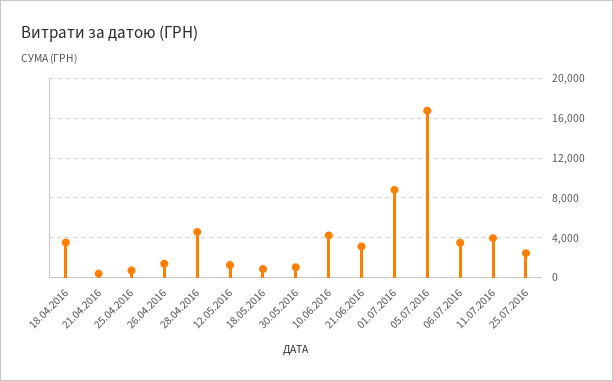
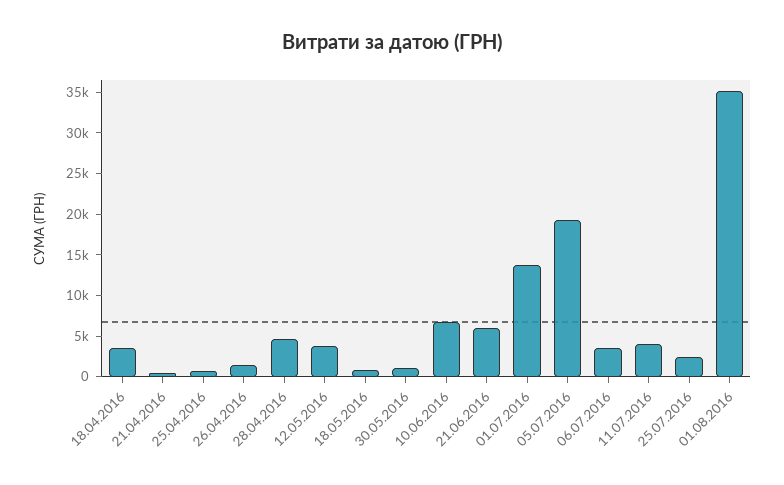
12.05.2016: 1000 -> 4000
10.06.2016: 4000 -> 7000
21.06.2016: 3000 -> 6000
01.07.2016: 9000 -> 14000
05.07.2016: 17000 -> 19000
01.08.2016: none -> 35000

